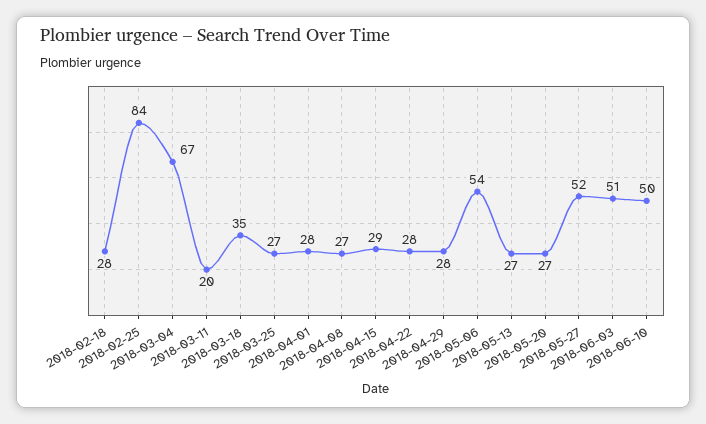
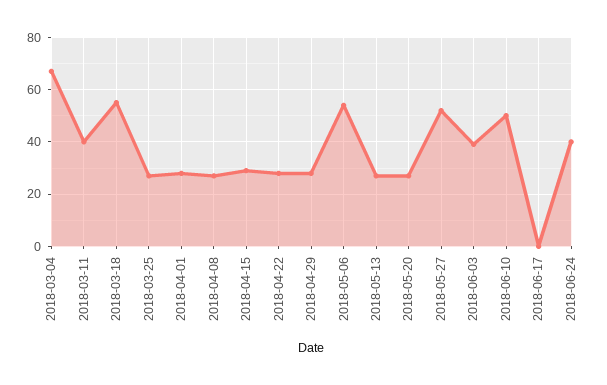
2018-02-18: 28 -> none
2018-02-25: 84 -> none
2018-03-11: 20 -> 40
2018-03-18: 35 -> 55
2018-06-03: 51 -> 40
2018-06-17: none -> 0
2018-06-24: none -> 40

